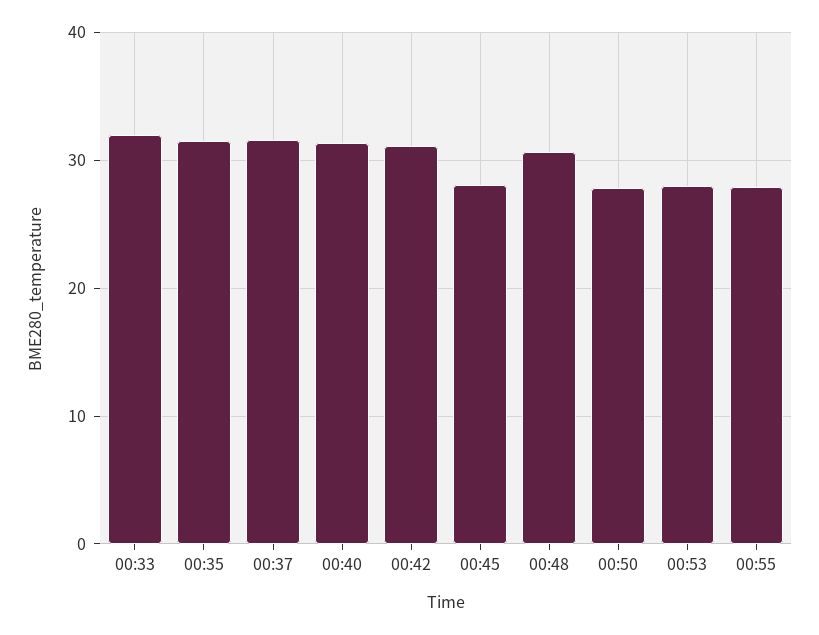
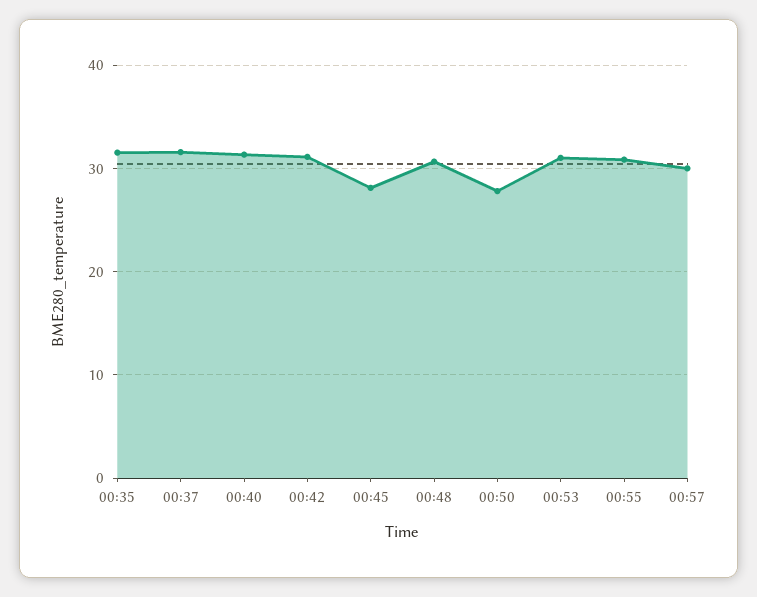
00:33: 32 -> none
00:53: 28 -> 31
00:55: 28 -> 31
00:57: none -> 30

